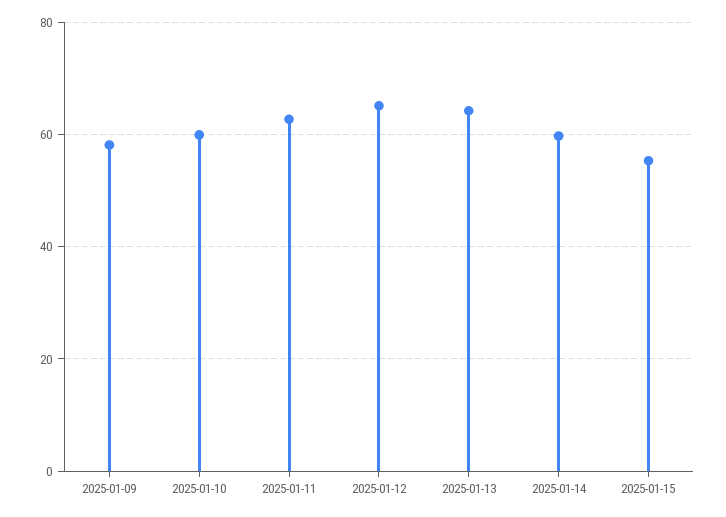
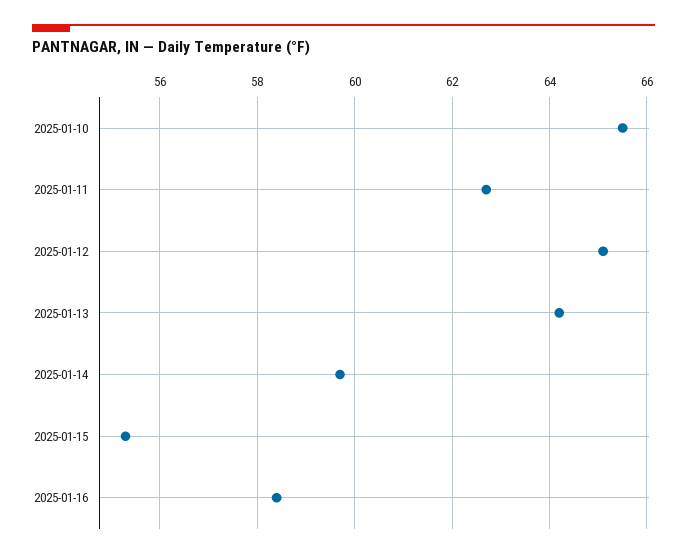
2025-01-09: 58 -> none
2025-01-10: 60 -> 65.5
2025-01-16: none -> 58.5

